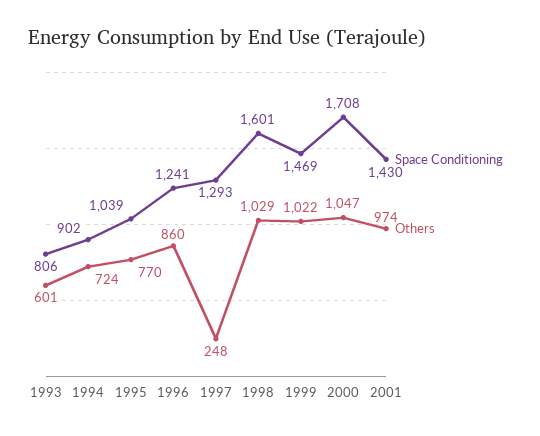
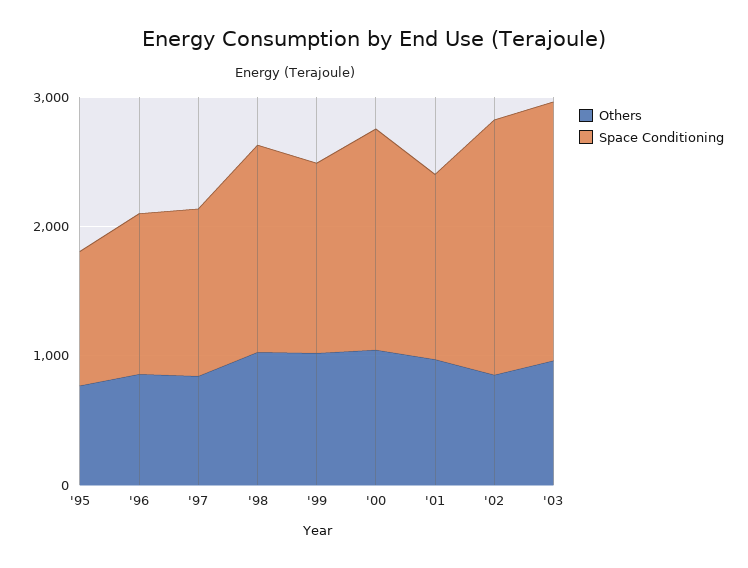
Space Conditioning, 1993: 806 -> none
Others, 1993: 601 -> none
Space Conditioning, 1994: 902 -> none
Others, 1994: 724 -> none
Others, 1997: 248 -> 800
Others, '02: none -> 800
Space Conditioning, '02: none -> 2000
Others, '03: none -> 1000
Space Conditioning, '03: none -> 2000

